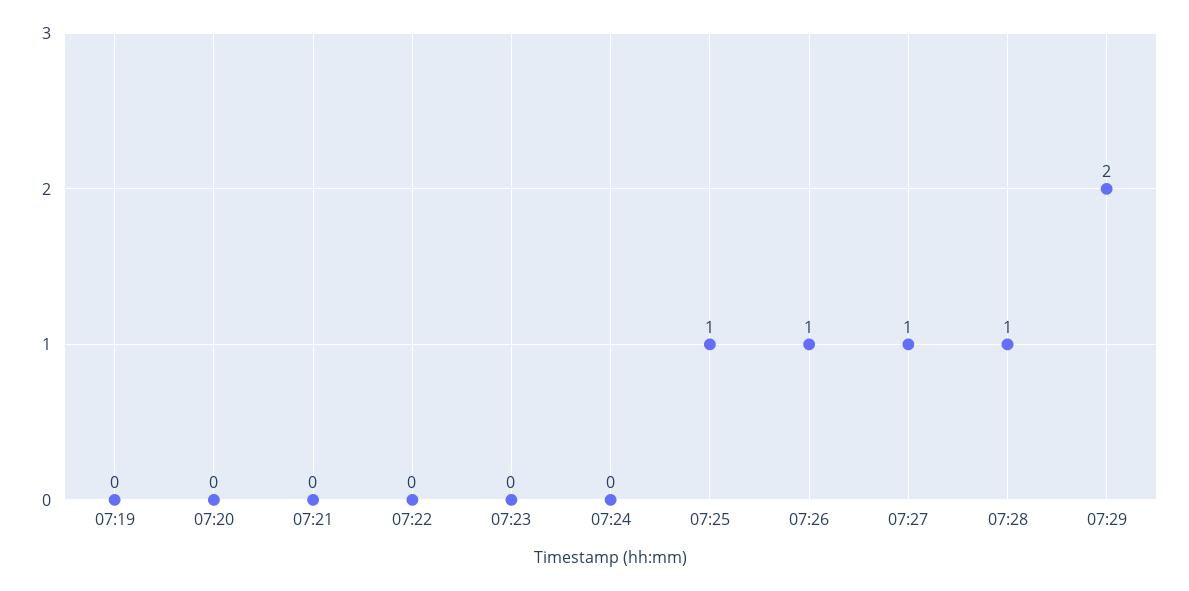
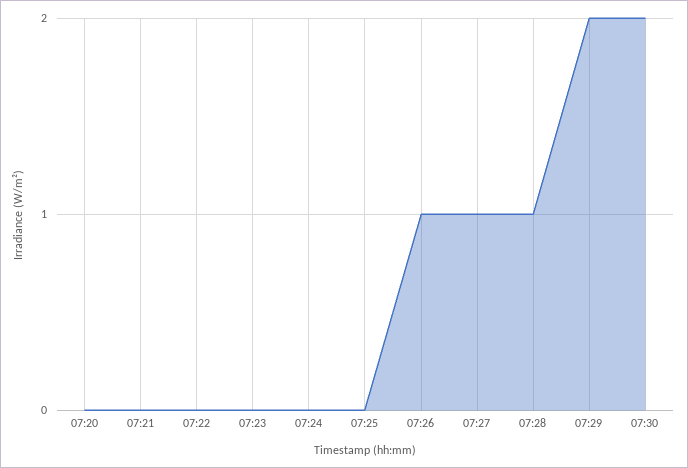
07:19: 0 -> none
07:25: 1 -> 0
07:30: none -> 2

